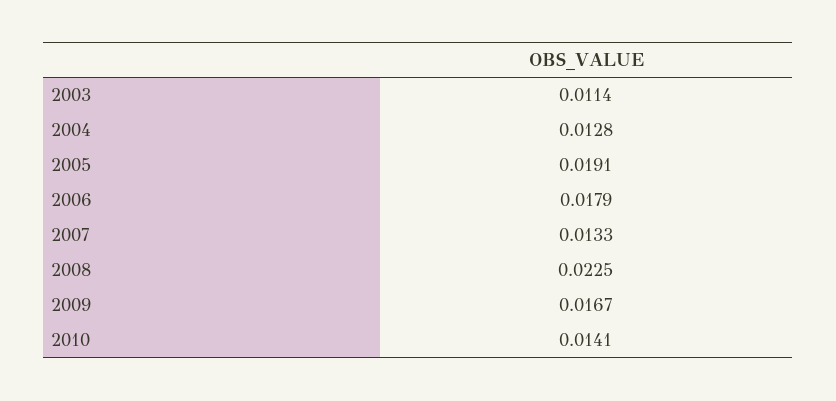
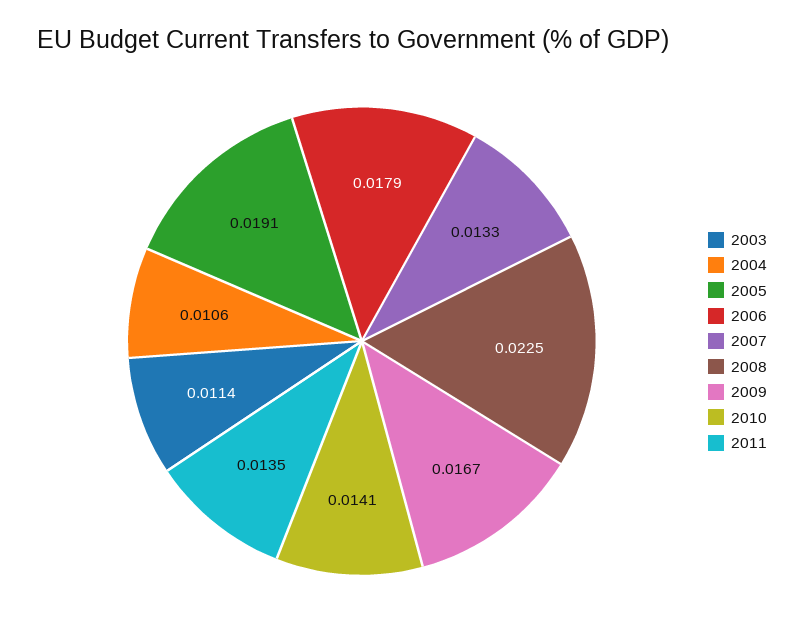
2004: 0.0128 -> 0.0106
2011: none -> 0.0135

